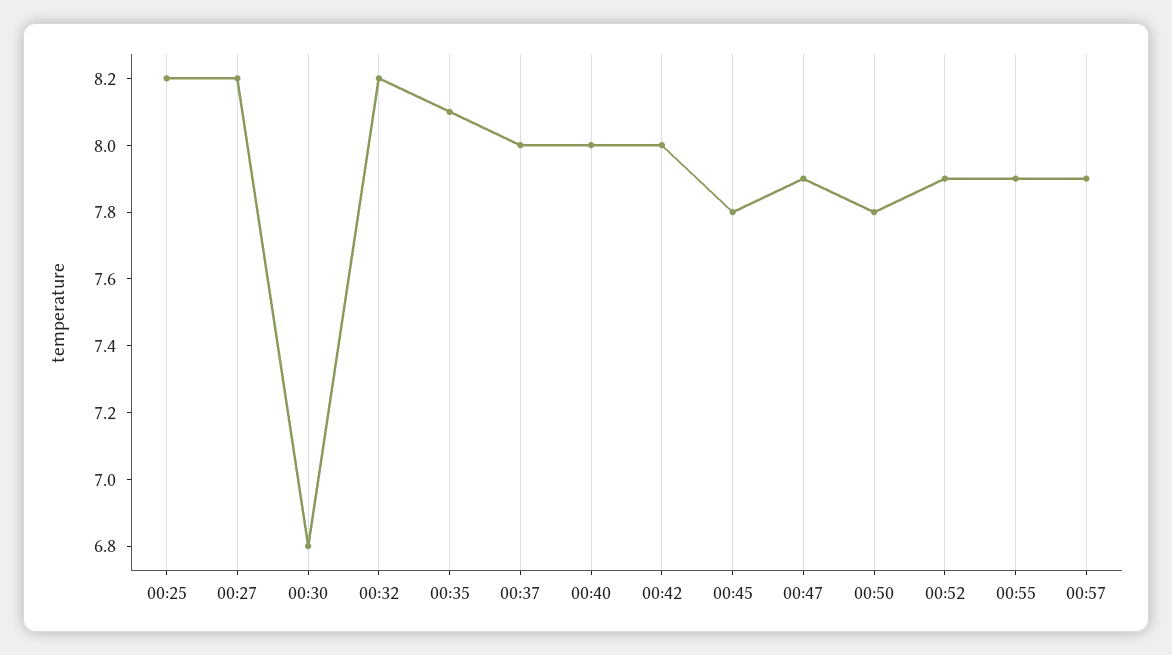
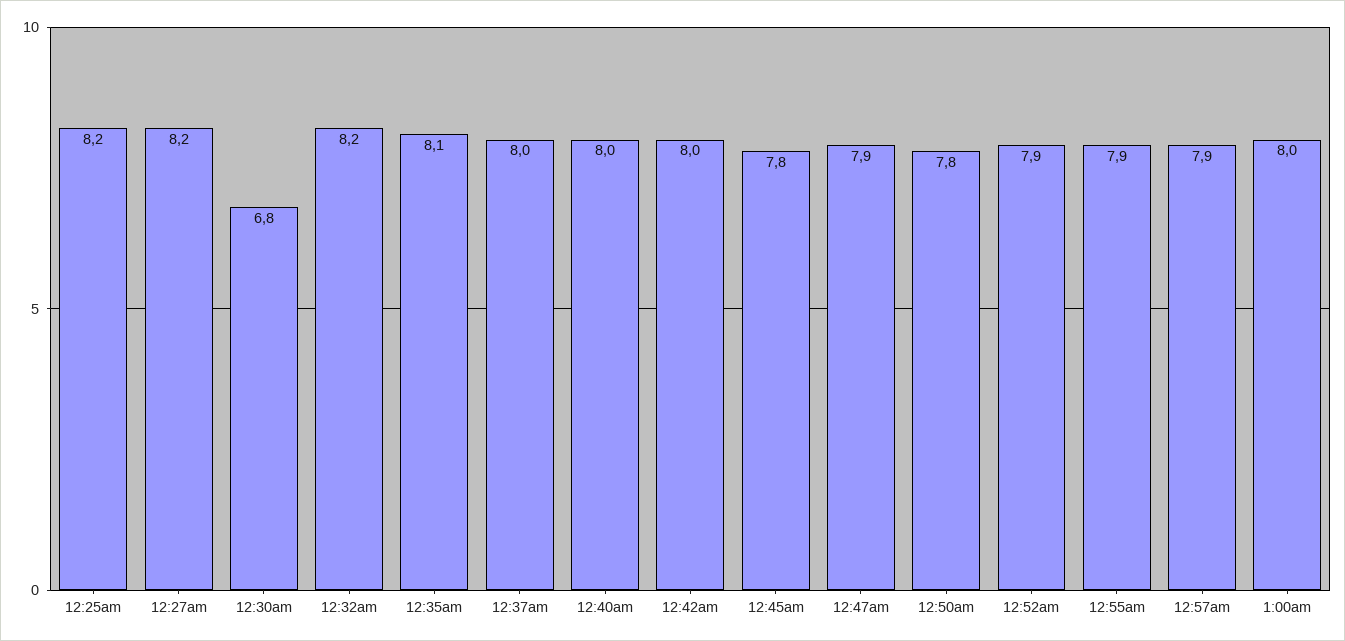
1:00am: none -> 8

